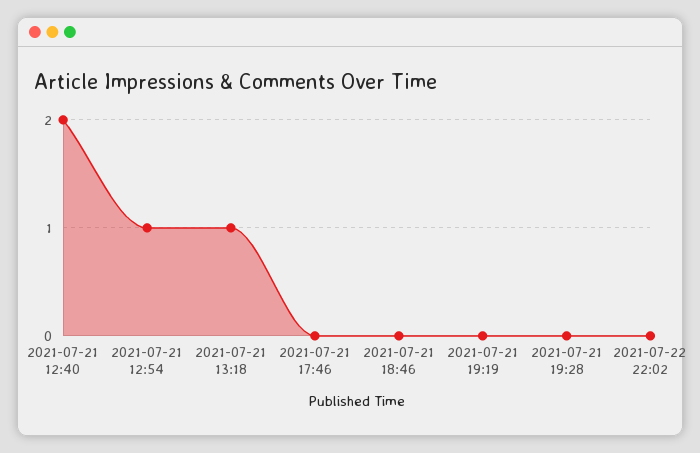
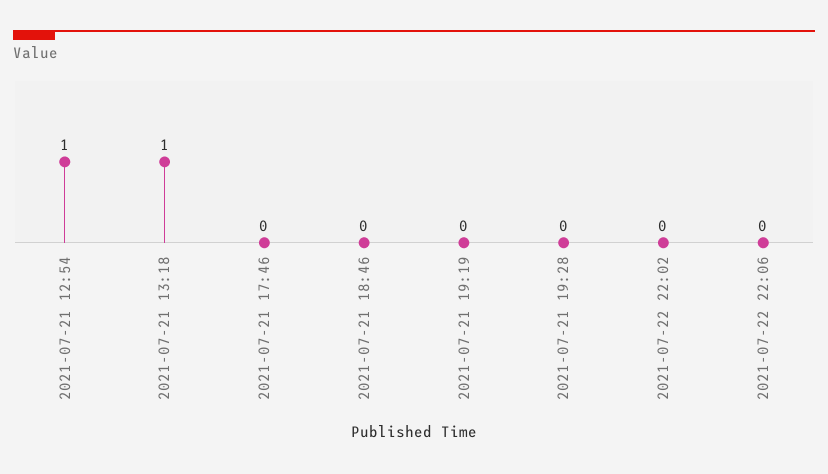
2021-07-21 12:40: 2 -> none
2021-07-22 22:06: none -> 0

